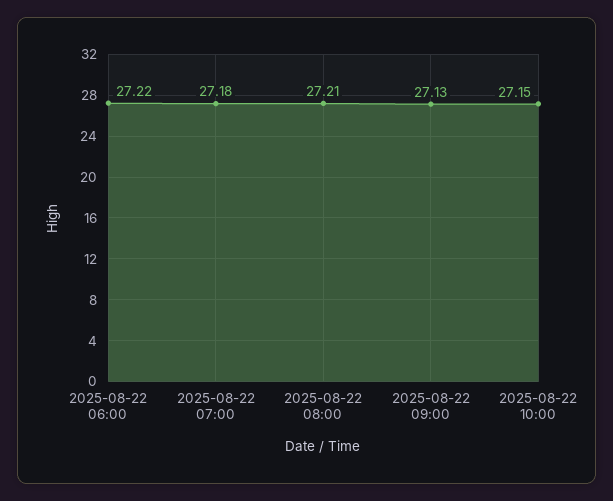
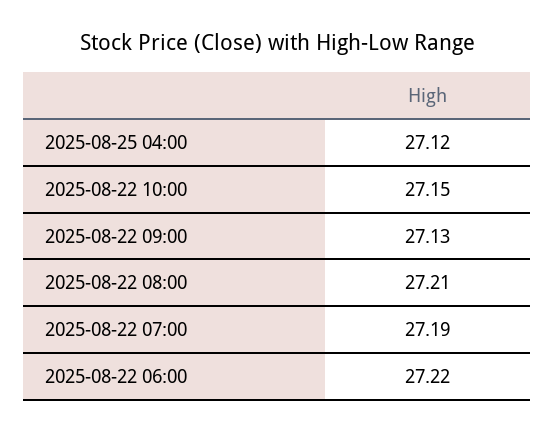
2025-08-22 07:00: 27.18 -> 27.19
2025-08-25 04:00: none -> 27.12

